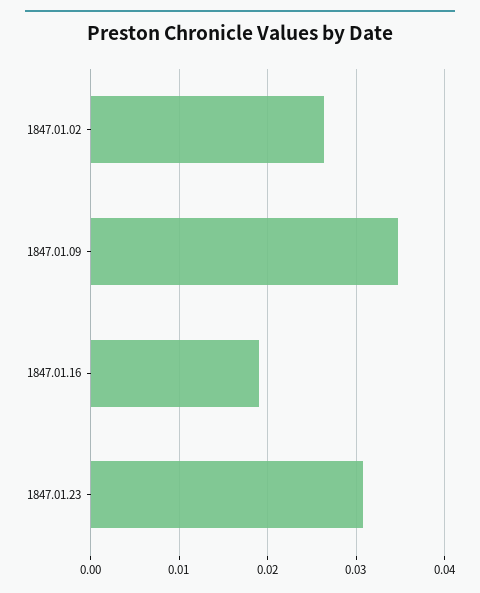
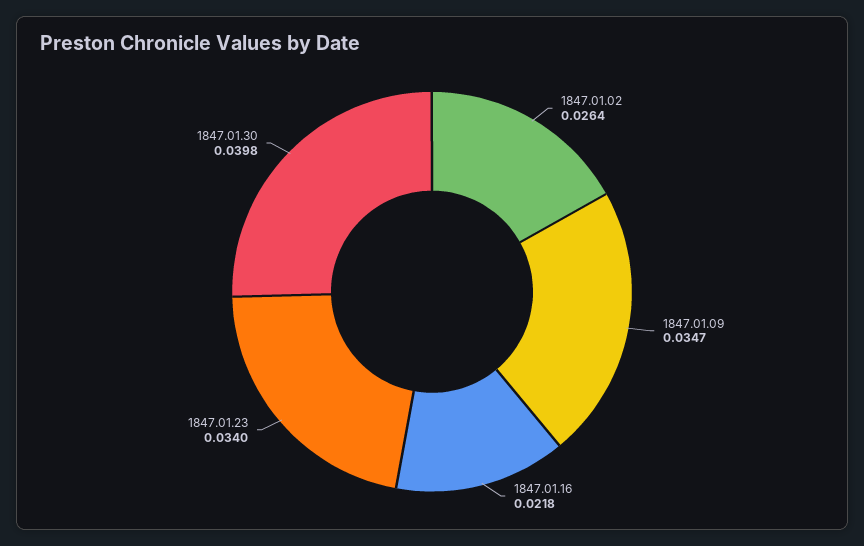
1847.01.16: 0.019 -> 0.0218
1847.01.23: 0.031 -> 0.034
1847.01.30: none -> 0.0398

